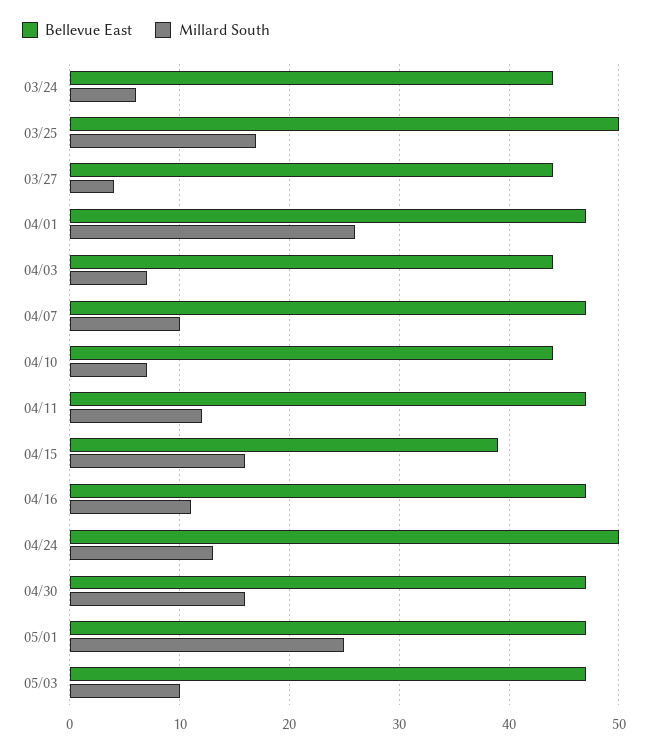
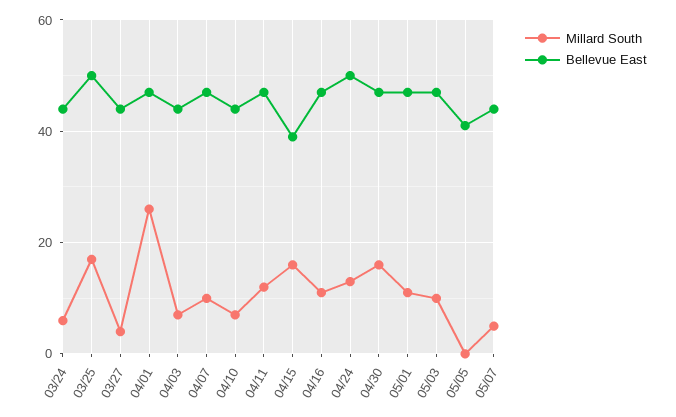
Millard South, 05/01: 25 -> 10
Millard South, 05/05: none -> 0
Bellevue East, 05/05: none -> 40
Millard South, 05/07: none -> 5
Bellevue East, 05/07: none -> 45

